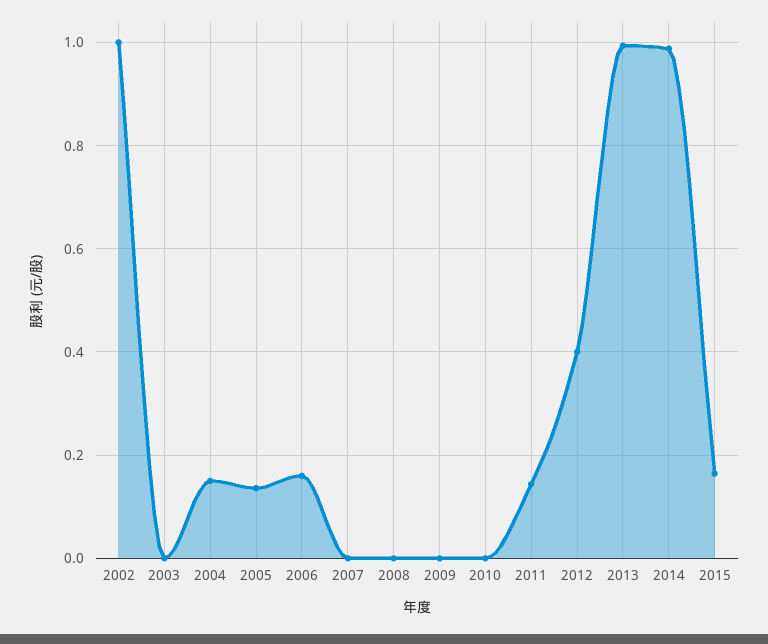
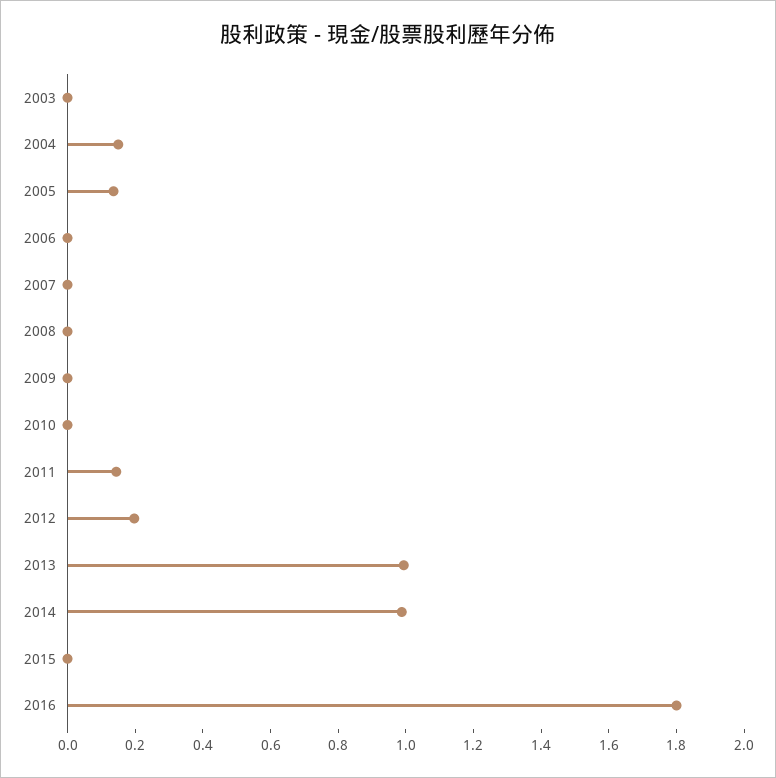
2002: 1 -> none
2006: 0.16 -> 0
2012: 0.4 -> 0.2
2015: 0.16 -> 0
2016: none -> 1.8

